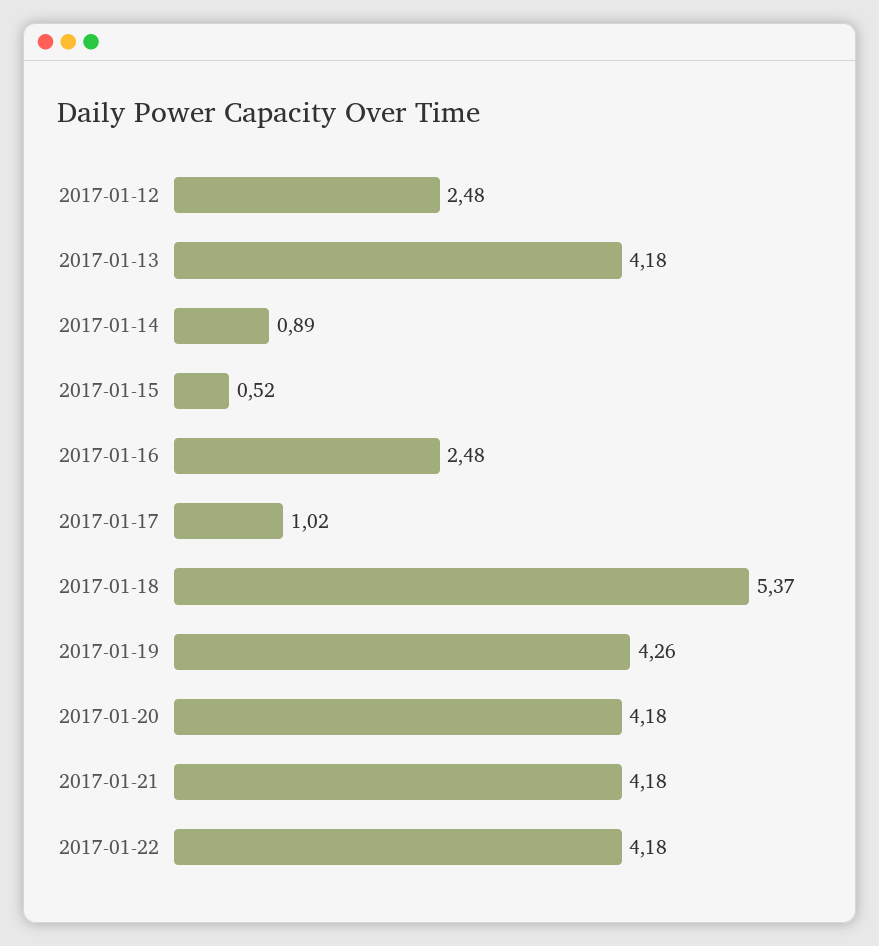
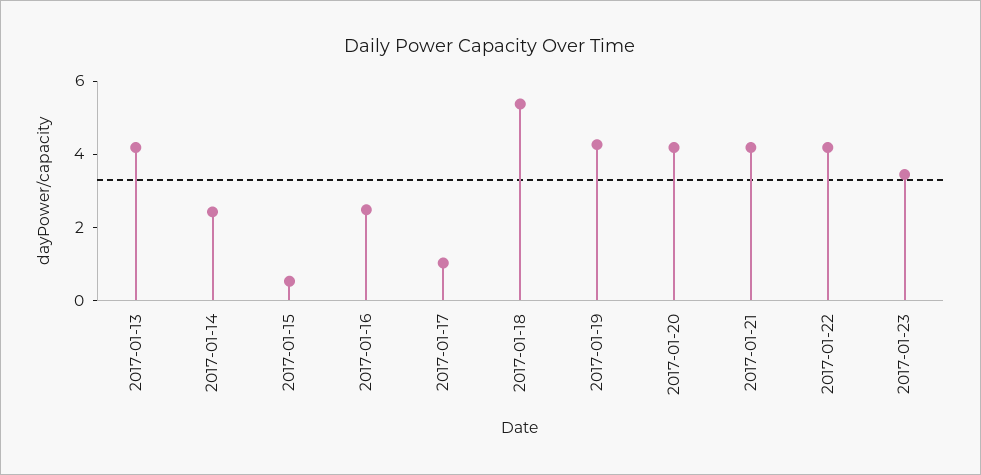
2017-01-12: 2.48 -> none
2017-01-14: 0.89 -> 2.5
2017-01-23: none -> 3.5

